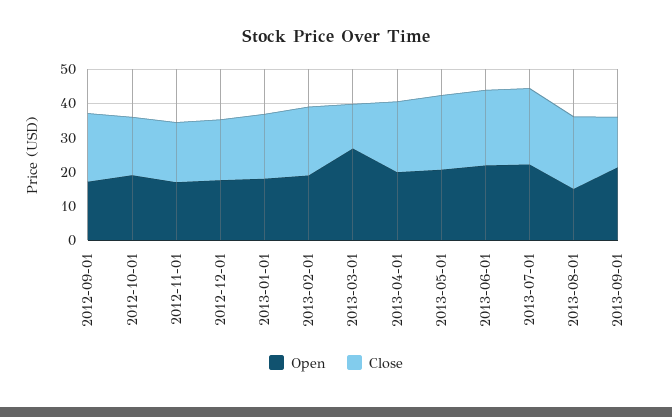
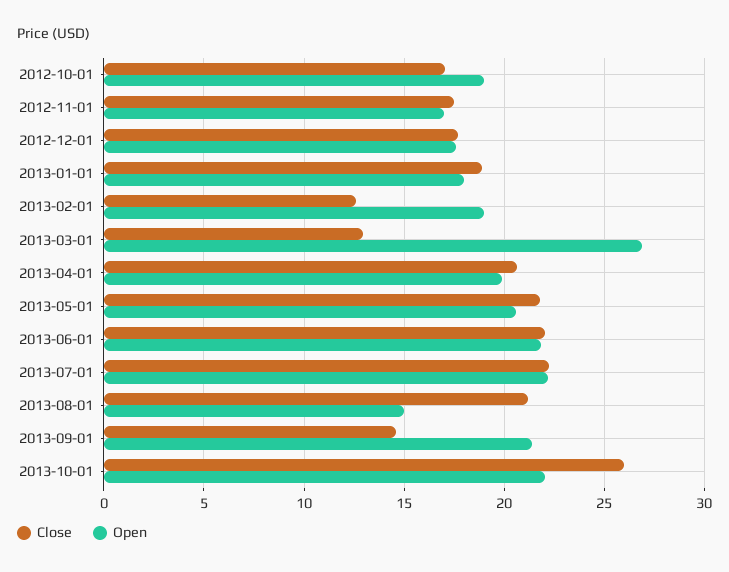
Open, 2012-09-01: 17.5 -> none
Close, 2012-09-01: 20 -> none
Close, 2013-02-01: 20 -> 12.5
Close, 2013-10-01: none -> 26
Open, 2013-10-01: none -> 22

